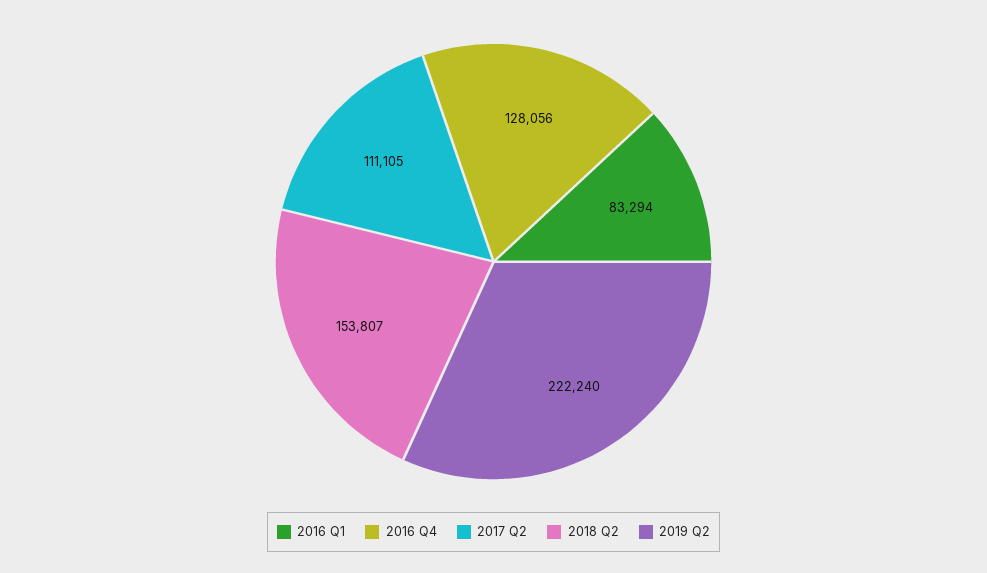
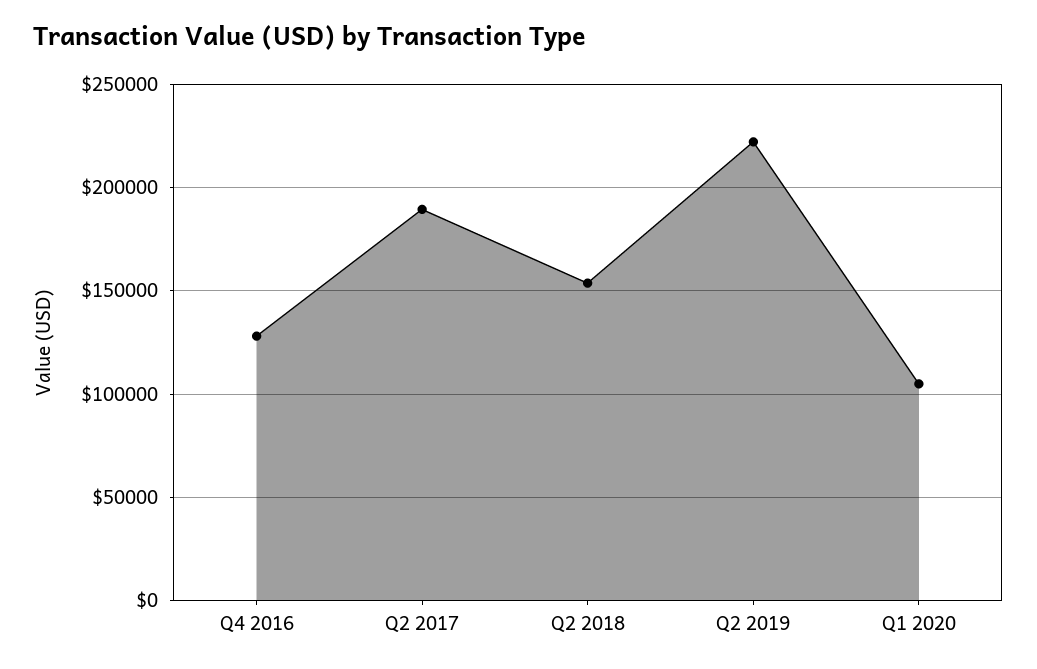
2016 Q1: 83294 -> none
2017 Q2: 111105 -> 190000
Q1 2020: none -> 105000

